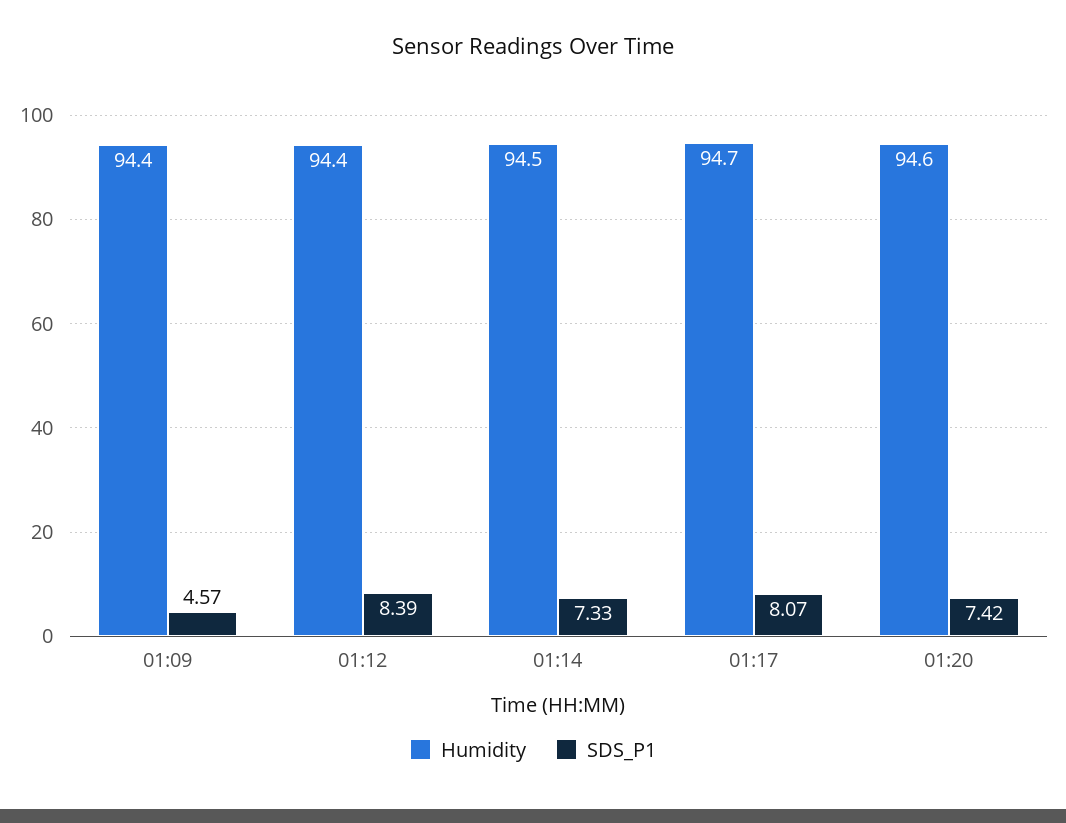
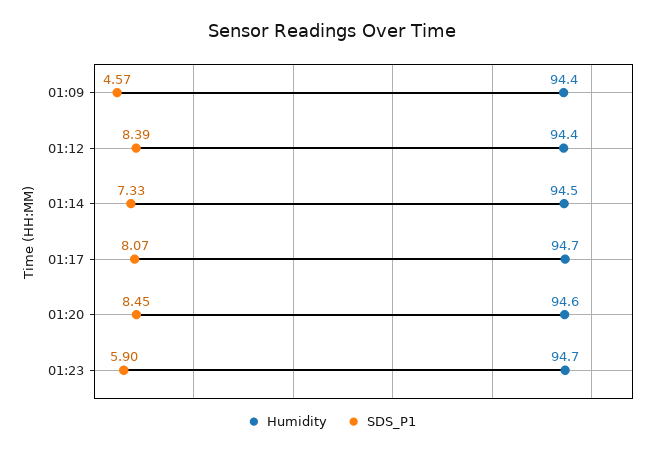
SDS_P1, 01:20: 7.42 -> 8.45
Humidity, 01:23: none -> 94.7
SDS_P1, 01:23: none -> 5.9

